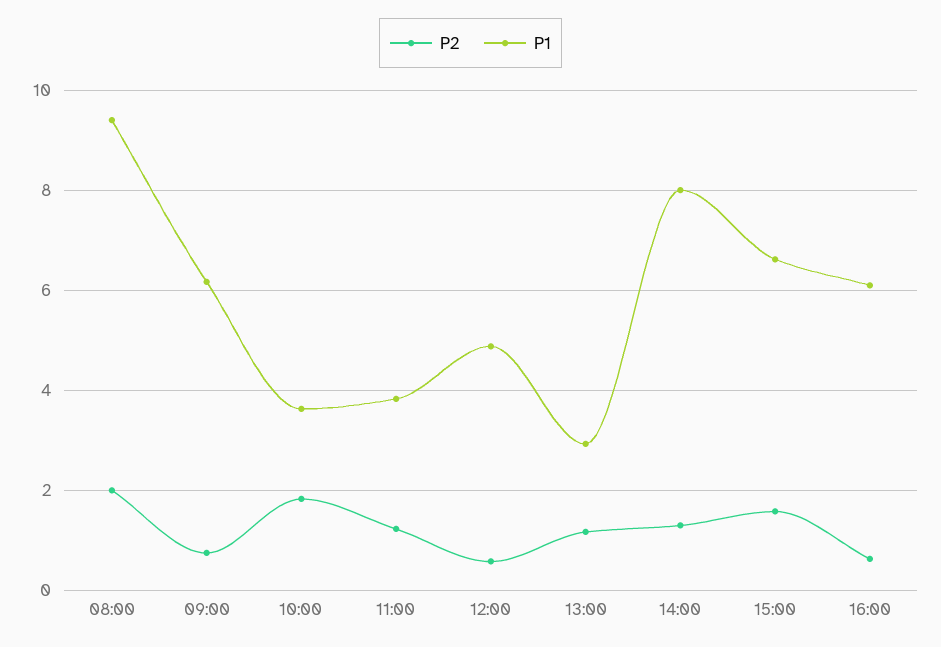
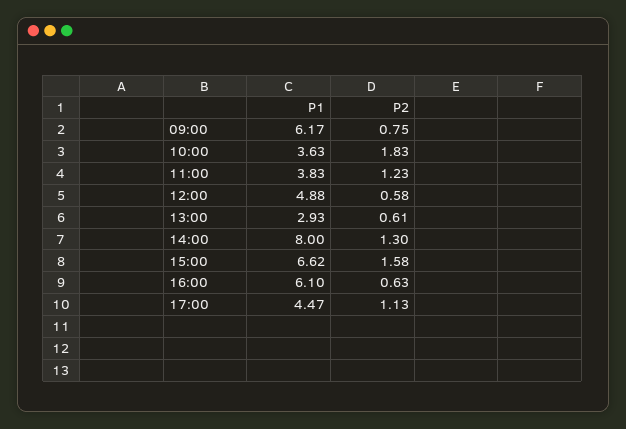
P2, 08:00: 2 -> none
P1, 08:00: 9.4 -> none
P2, 13:00: 1.2 -> 0.61
P1, 17:00: none -> 4.47
P2, 17:00: none -> 1.13

